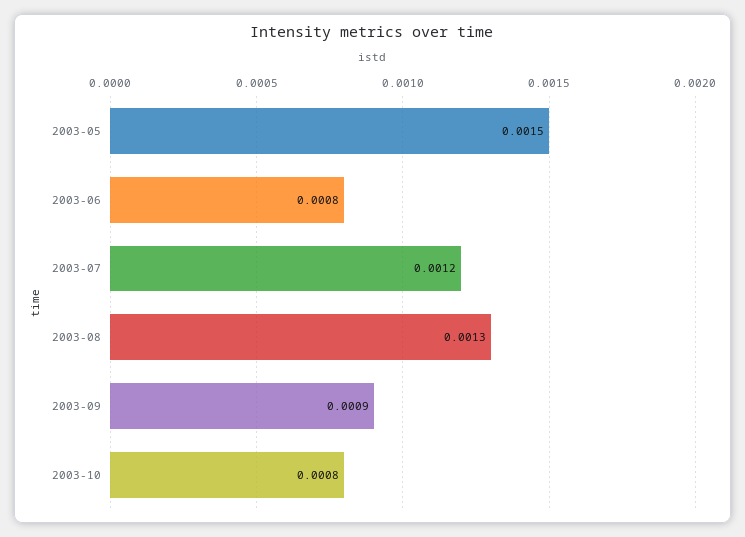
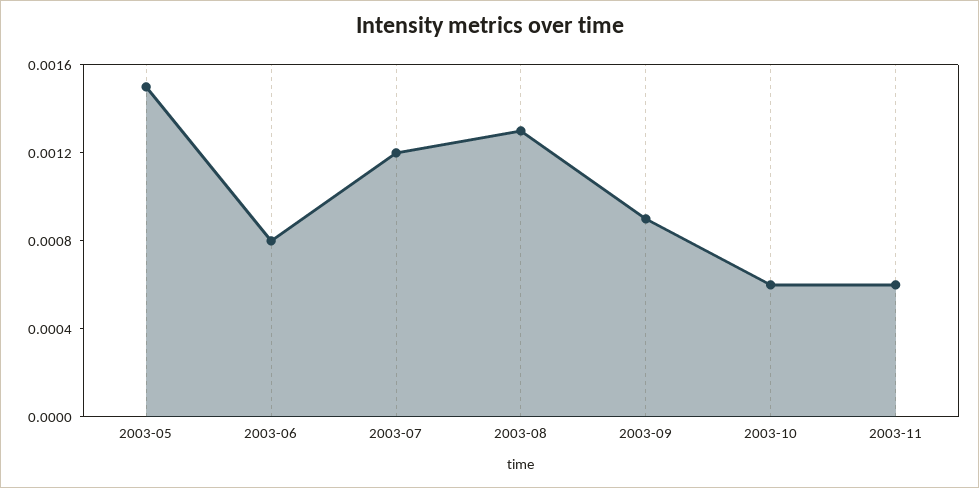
2003-10: 0.0008 -> 0.0006
2003-11: none -> 0.0006

